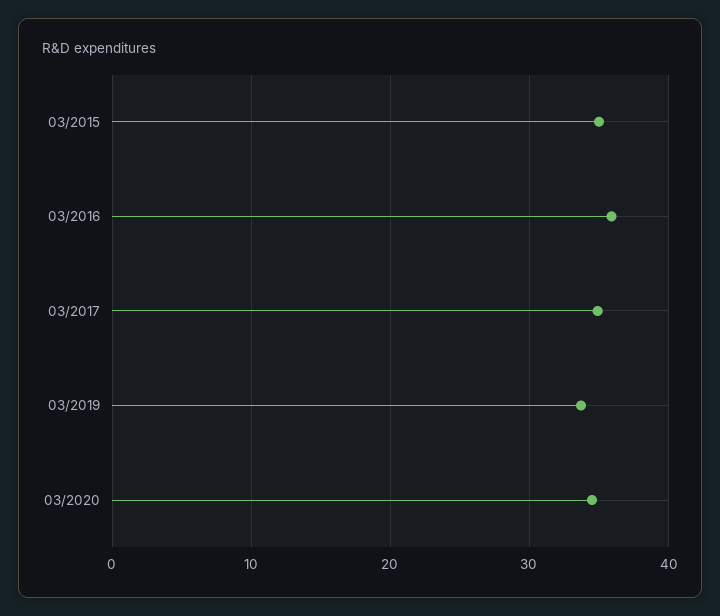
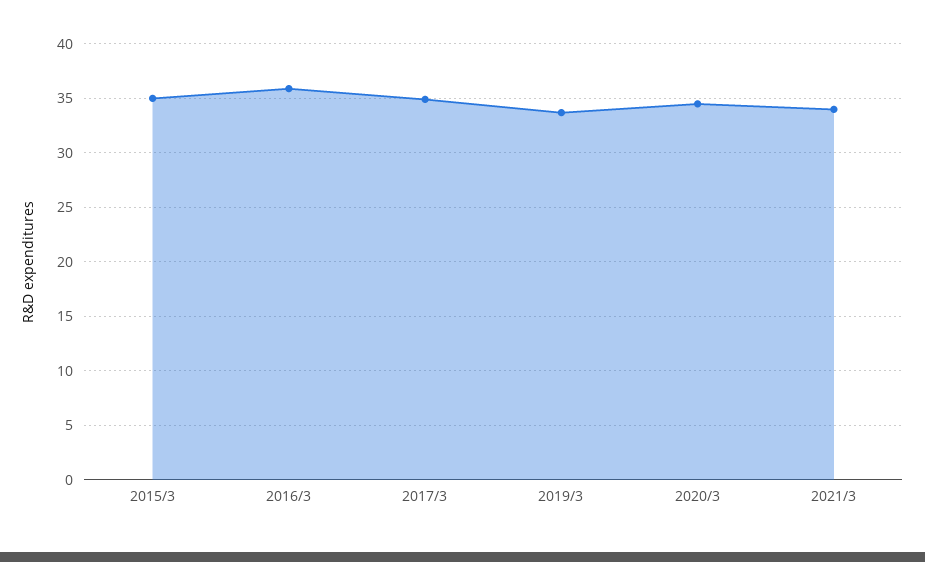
2021/3: none -> 34

